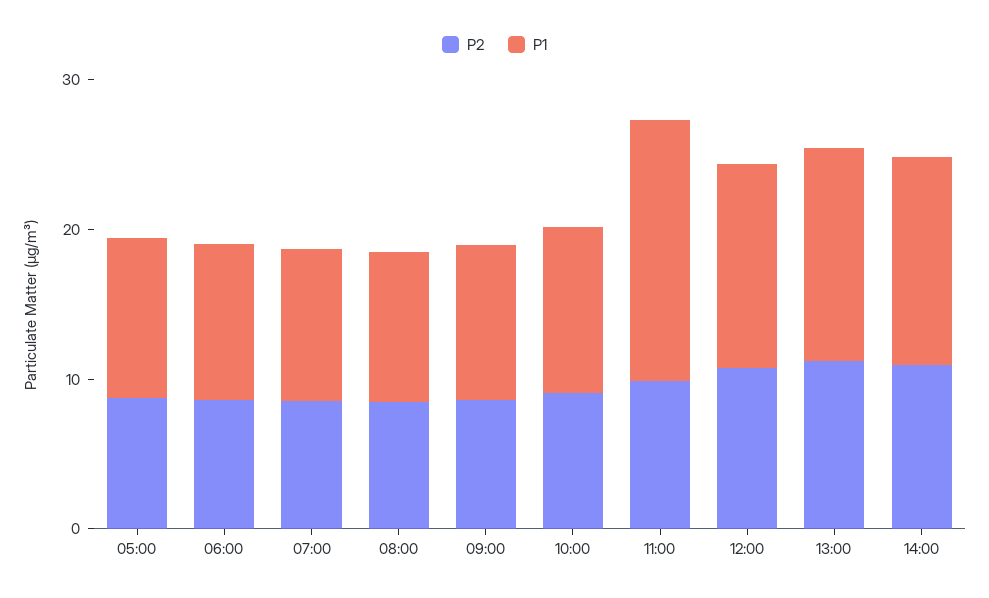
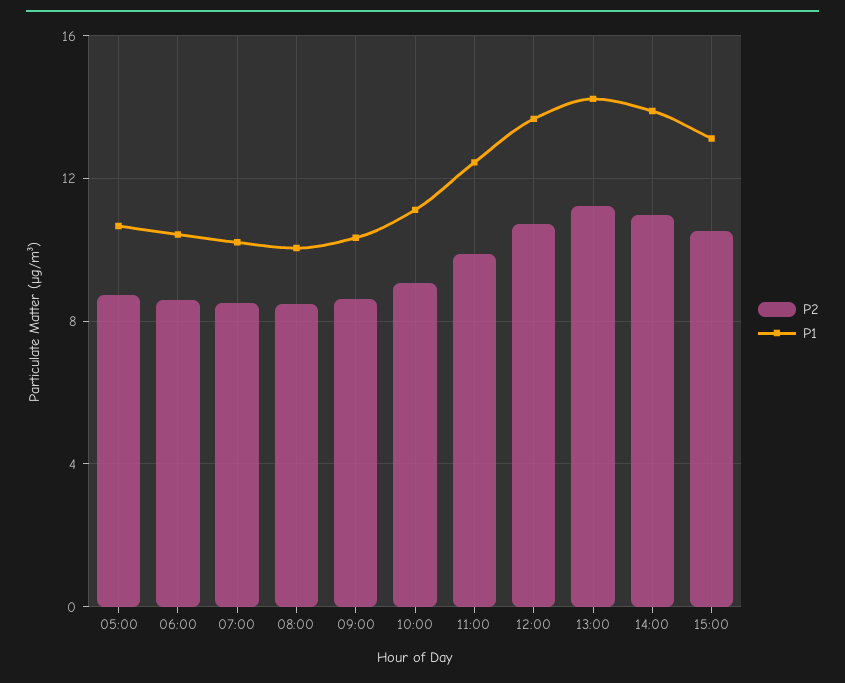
P1, 11:00: 18 -> 12.5
P2, 15:00: none -> 10.5
P1, 15:00: none -> 13

